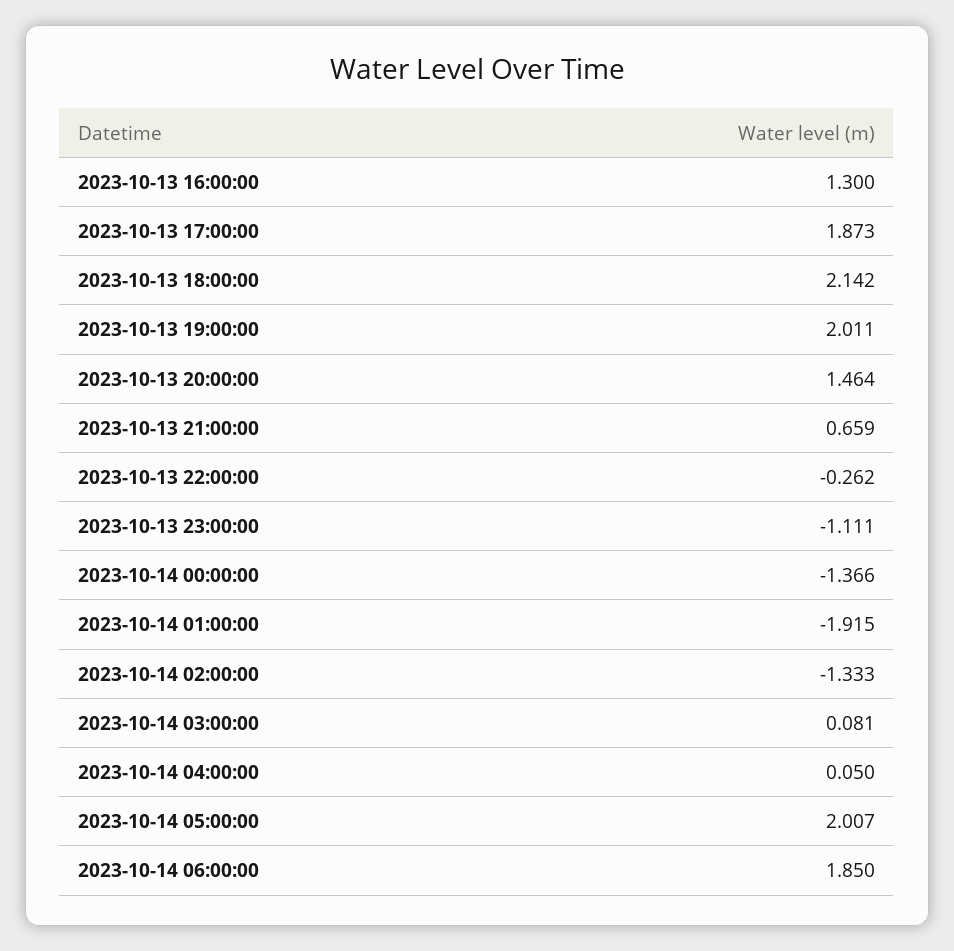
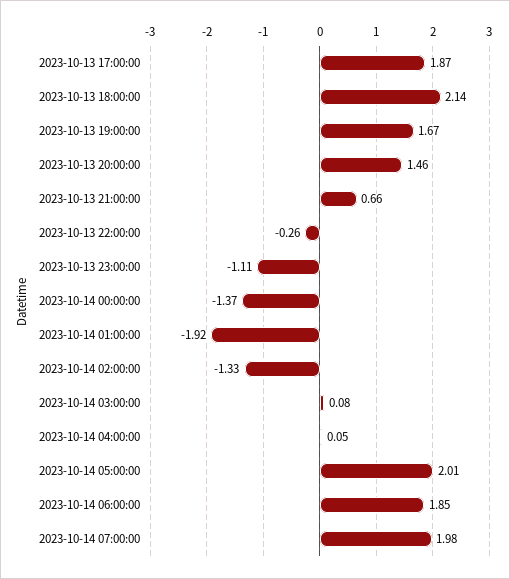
2023-10-13 16:00:00: 1.3 -> none
2023-10-13 19:00:00: 2.011 -> 1.67
2023-10-14 07:00:00: none -> 1.98

